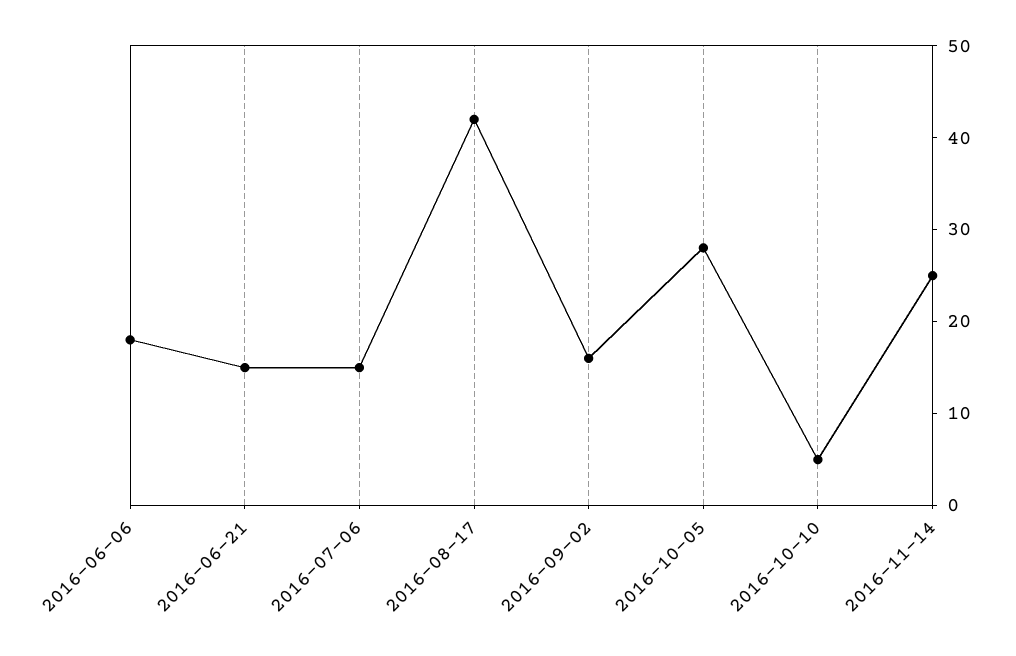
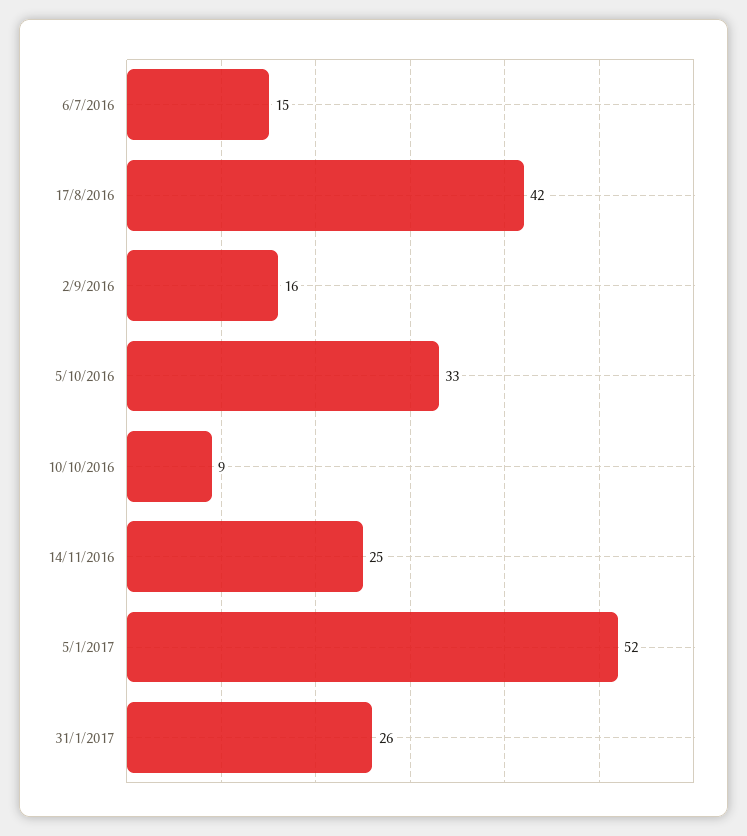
2016-06-06: 18 -> none
2016-06-21: 15 -> none
2016-10-05: 28 -> 33
2016-10-10: 5 -> 9
5/1/2017: none -> 52
31/1/2017: none -> 26

